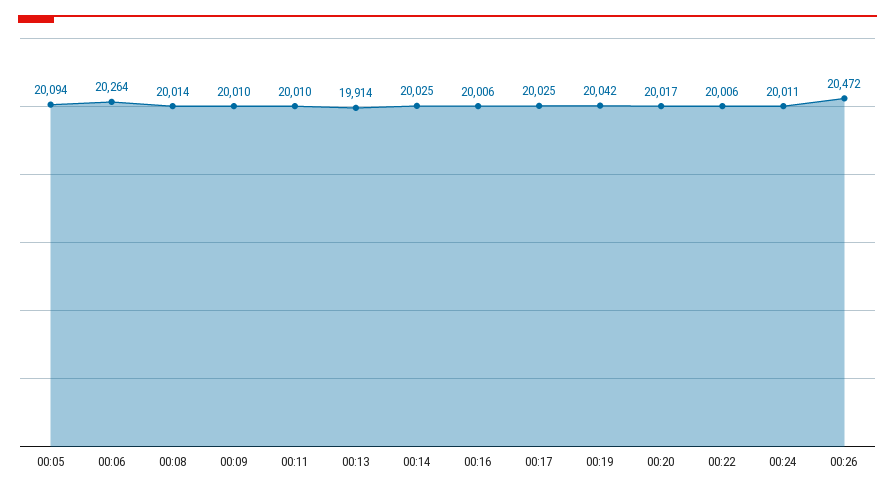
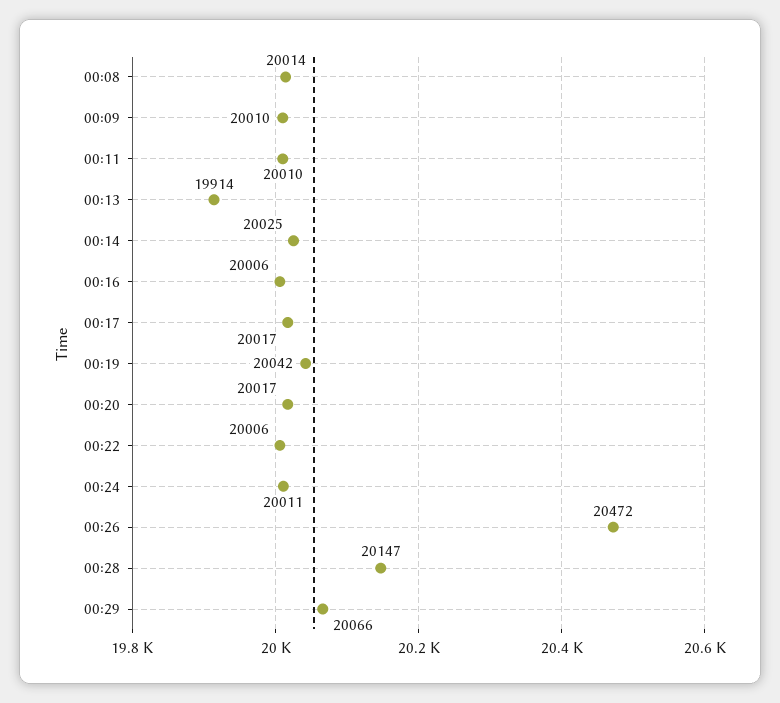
00:05: 20094 -> none
00:06: 20264 -> none
00:17: 20025 -> 20017
00:28: none -> 20147
00:29: none -> 20066

